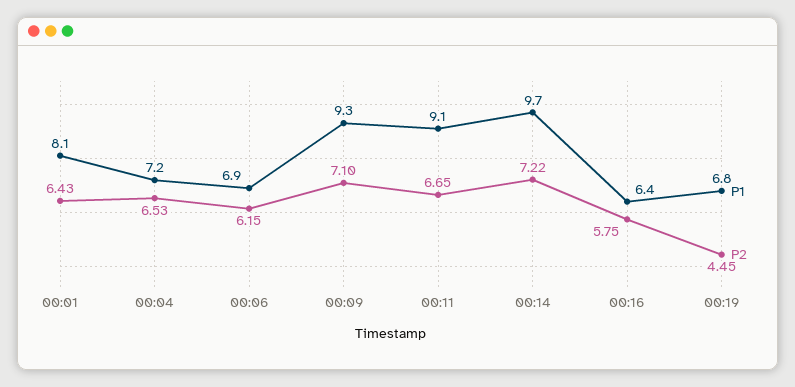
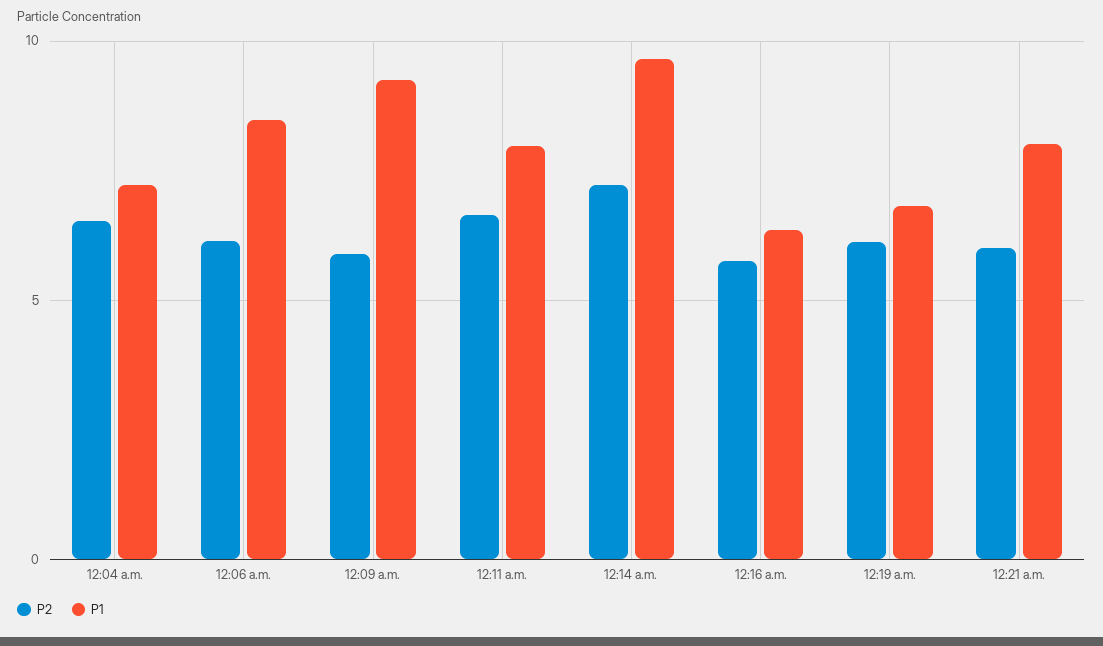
P1, 00:01: 8.1 -> none
P2, 00:01: 6.43 -> none
P1, 00:06: 6.9 -> 8.5
P2, 00:09: 7.1 -> 6
P1, 00:11: 9.1 -> 8
P2, 00:19: 4.45 -> 6
P2, 12:21 a.m.: none -> 6
P1, 12:21 a.m.: none -> 8

